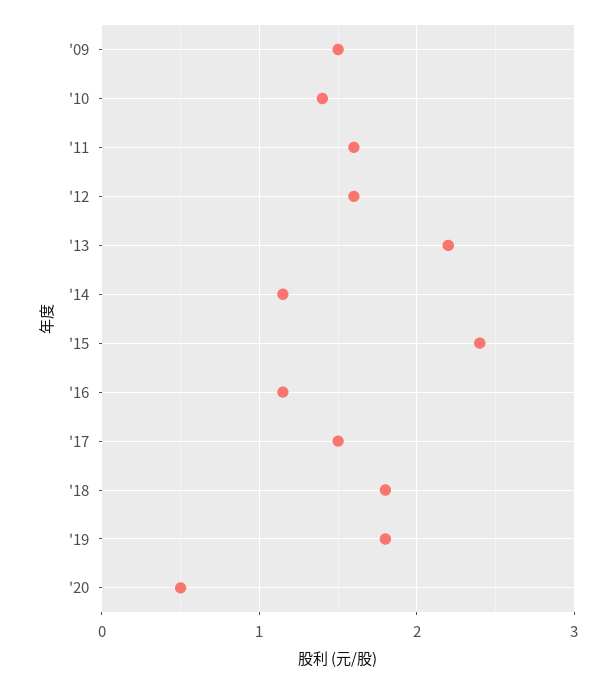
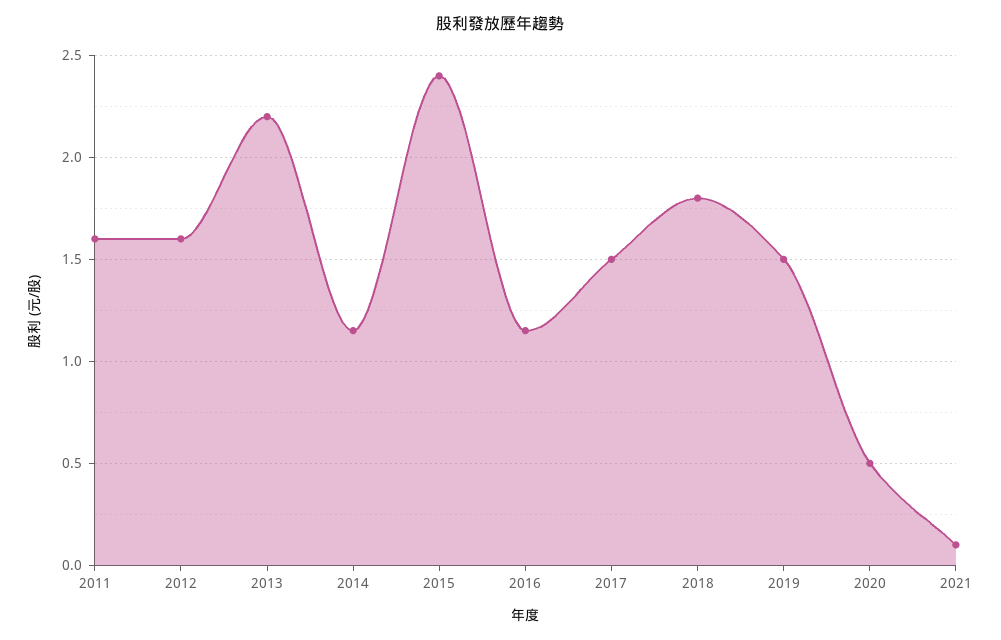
'09: 1.5 -> none
'10: 1.4 -> none
'19: 1.8 -> 1.5
2021: none -> 0.1

